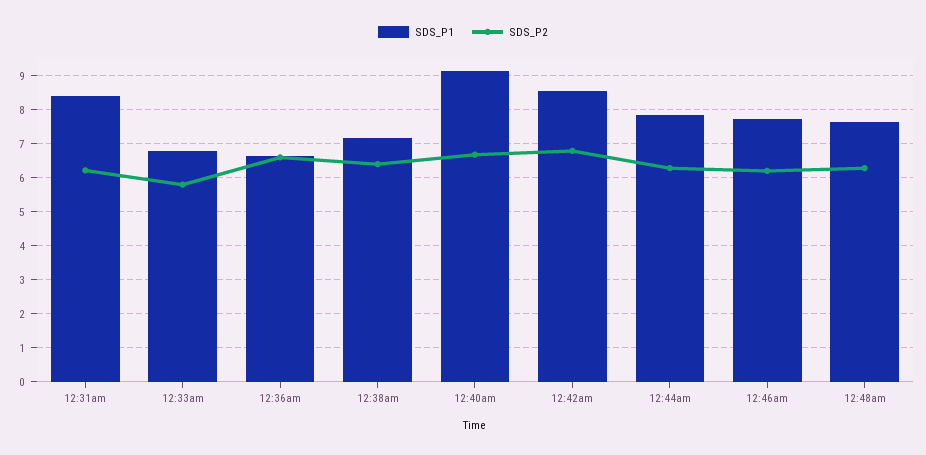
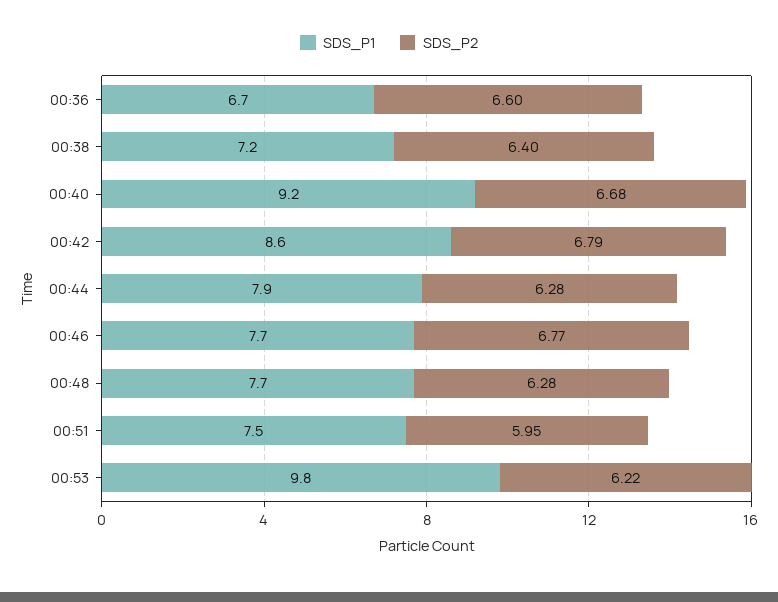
SDS_P1, 12:31am: 8.4 -> none
SDS_P2, 12:31am: 6.2 -> none
SDS_P1, 12:33am: 6.8 -> none
SDS_P2, 12:33am: 5.8 -> none
SDS_P2, 12:46am: 6.2 -> 6.77
SDS_P1, 00:51: none -> 7.5
SDS_P2, 00:51: none -> 5.95
SDS_P1, 00:53: none -> 9.8
SDS_P2, 00:53: none -> 6.22

